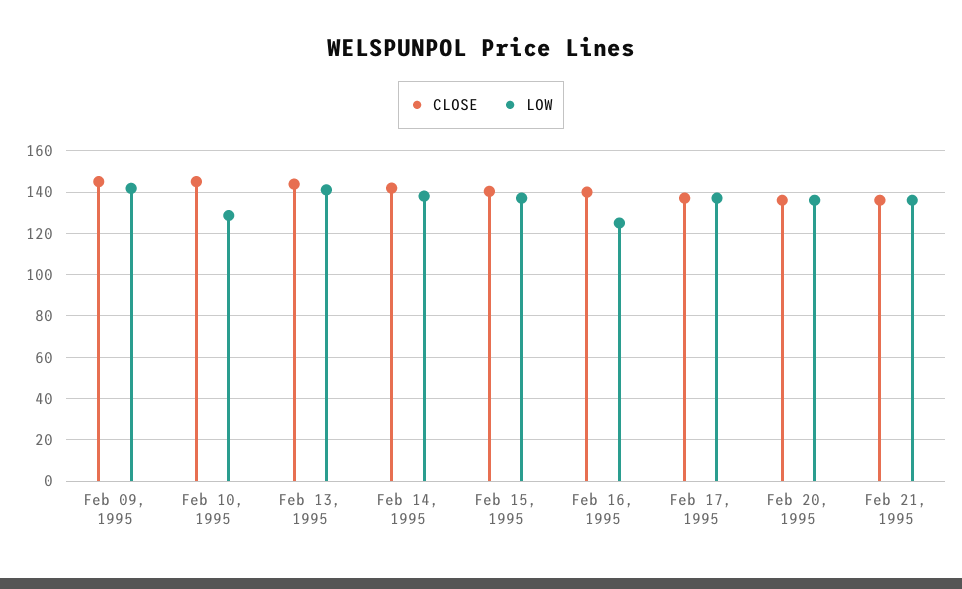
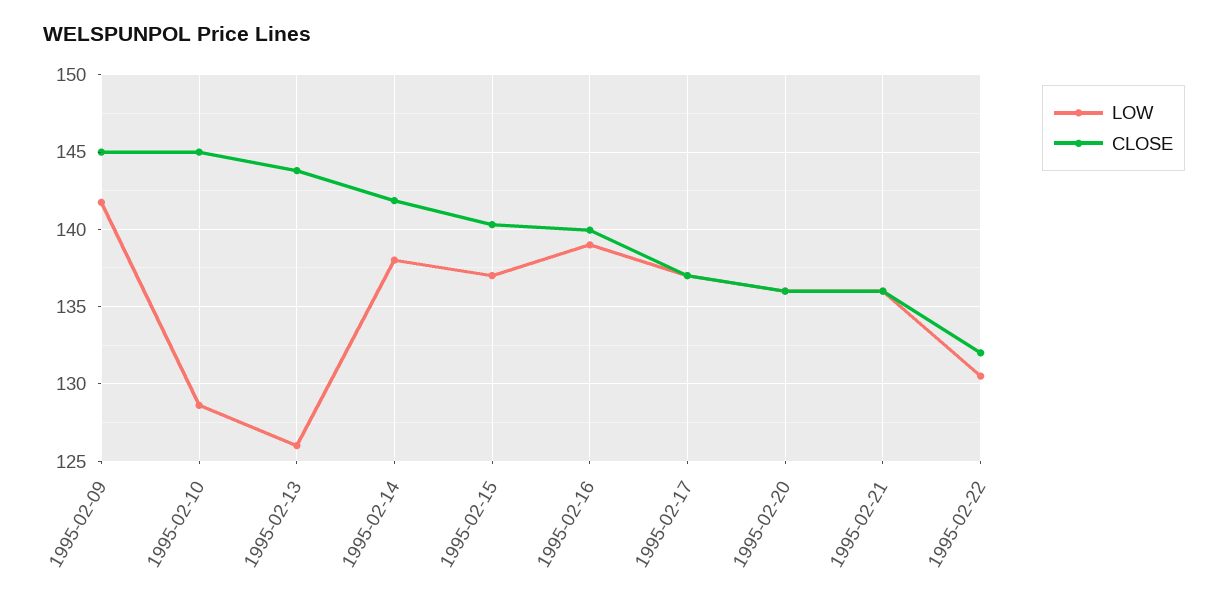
LOW, Feb 13, 1995: 140 -> 126
LOW, Feb 16, 1995: 125 -> 139
LOW, 1995-02-22: none -> 130.5
CLOSE, 1995-02-22: none -> 132

